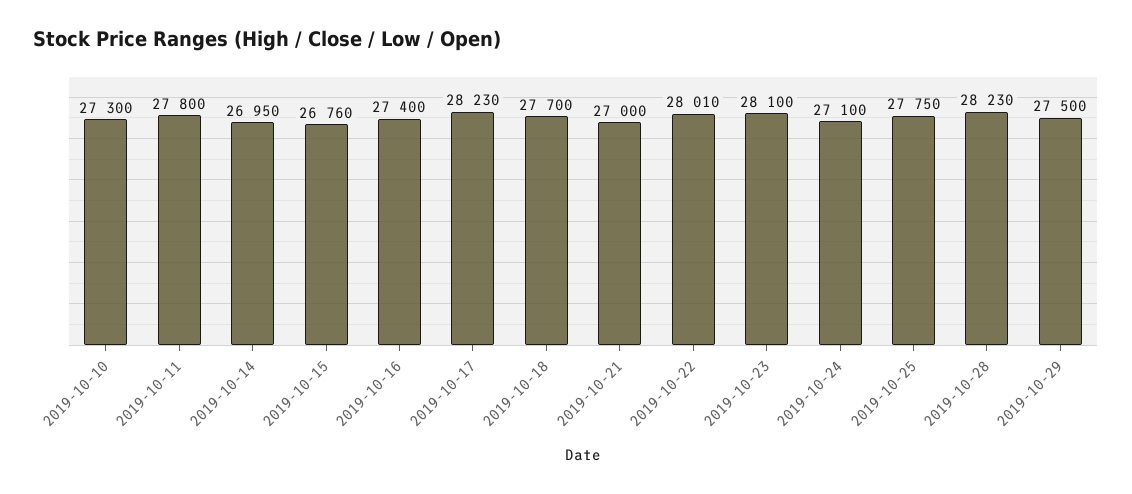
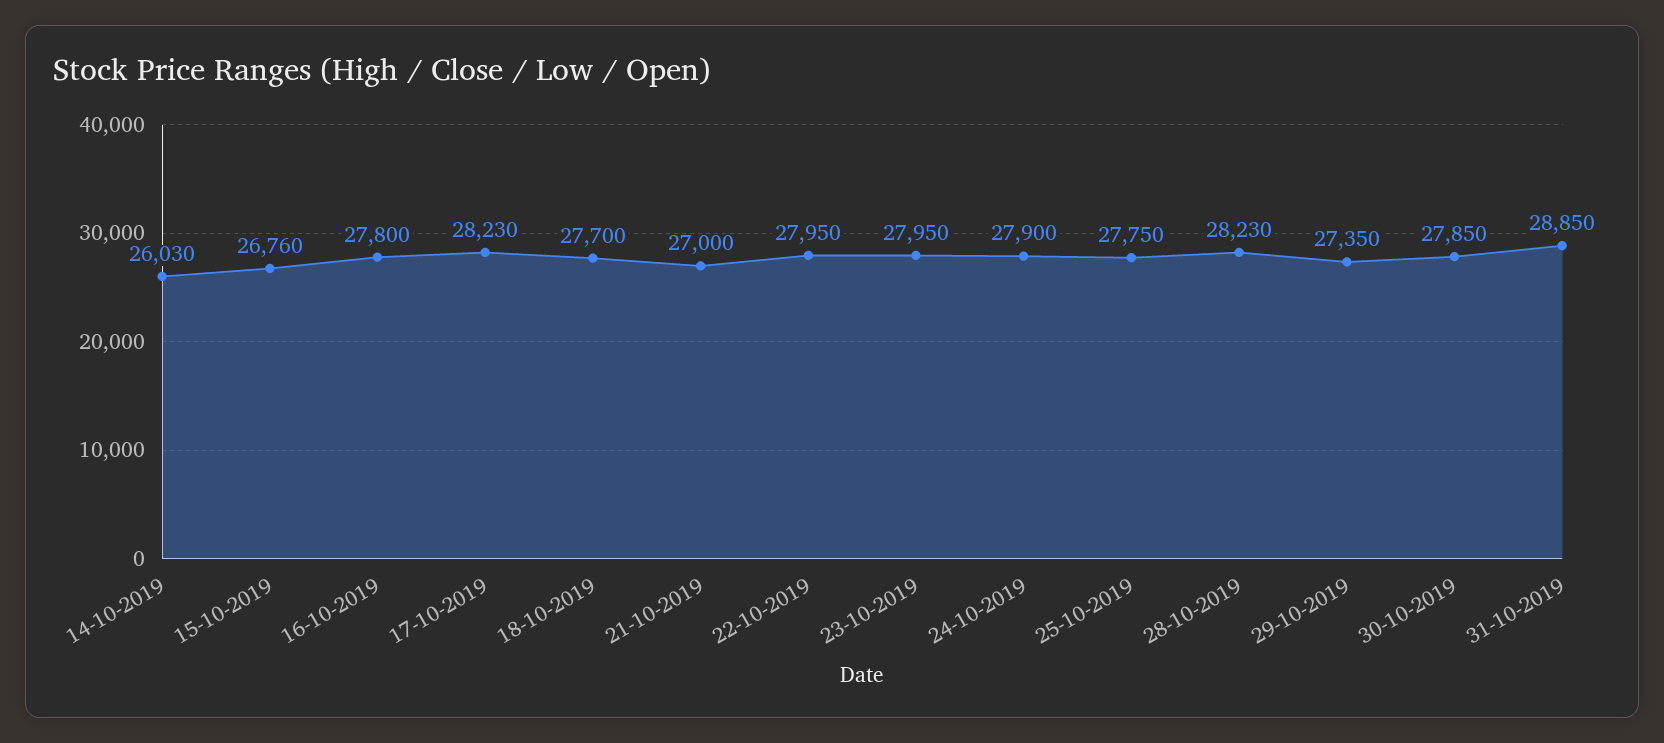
2019-10-10: 27300 -> none
2019-10-11: 27800 -> none
2019-10-14: 26950 -> 26030
2019-10-16: 27400 -> 27800
2019-10-22: 28010 -> 27950
2019-10-23: 28100 -> 27950
2019-10-24: 27100 -> 27900
2019-10-29: 27500 -> 27350
30-10-2019: none -> 27850
31-10-2019: none -> 28850

